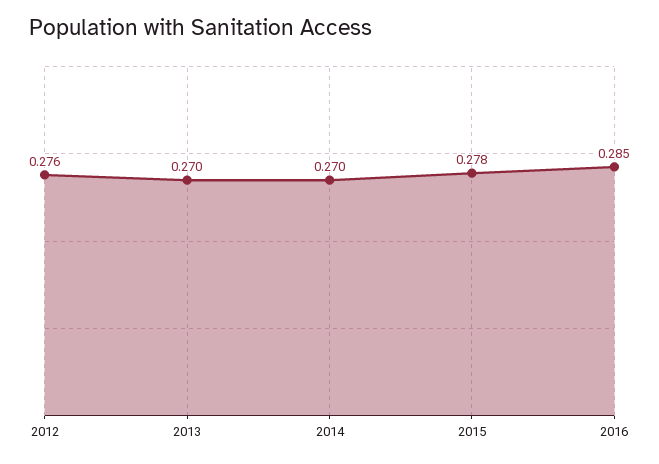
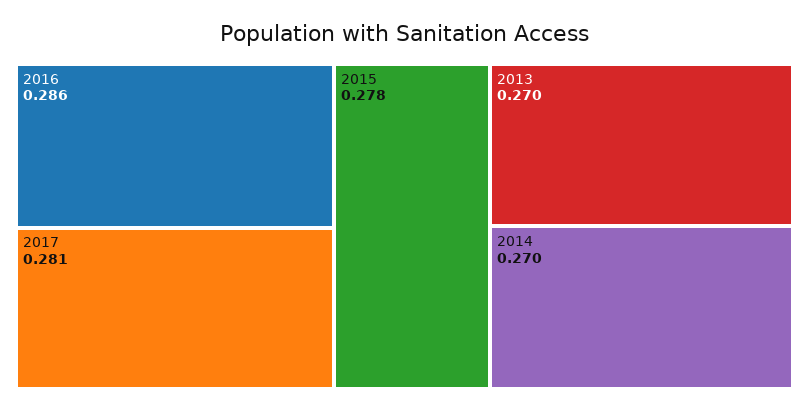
2012: 0.276 -> none
2016: 0.285 -> 0.286
2017: none -> 0.281

